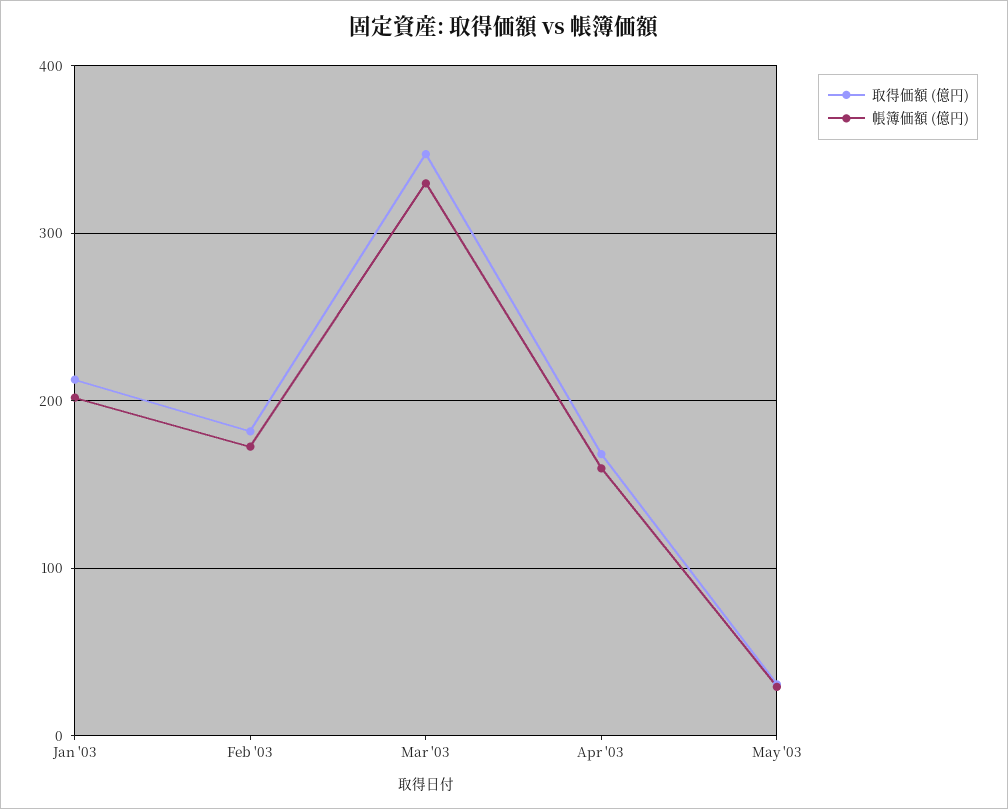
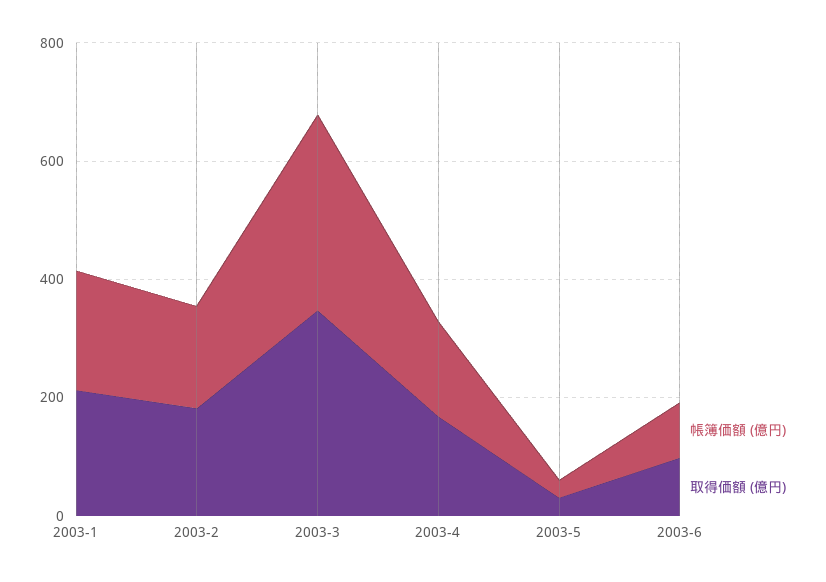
帳簿価額 (億円), 2003-6: none -> 100
取得価額 (億円), 2003-6: none -> 100

